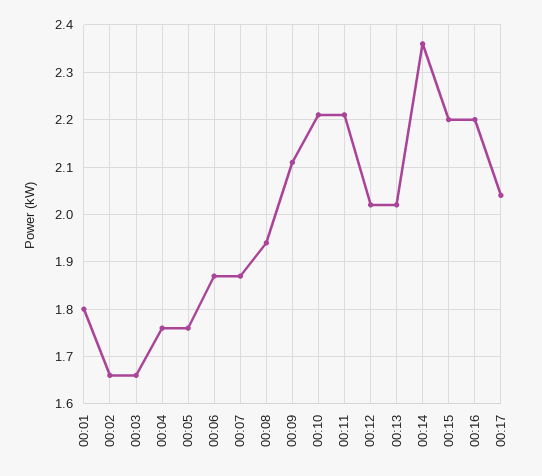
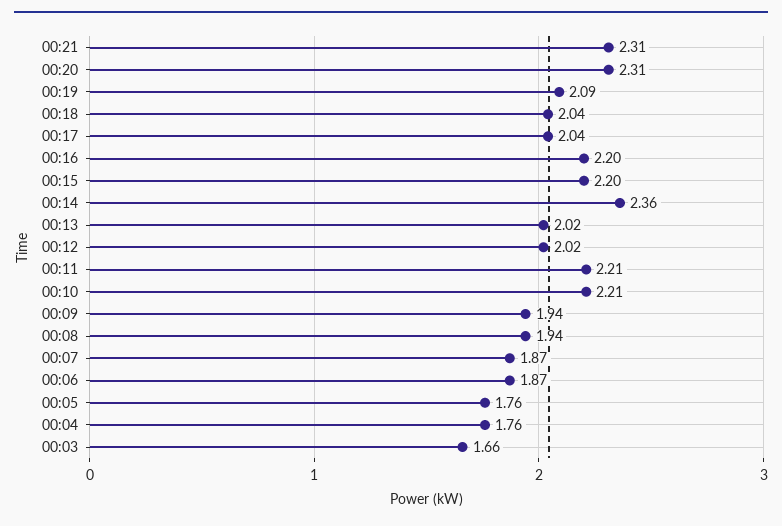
00:01: 1.8 -> none
00:02: 1.65 -> none
00:09: 2.1 -> 1.94
00:21: none -> 2.31
00:20: none -> 2.31
00:19: none -> 2.09
00:18: none -> 2.04

